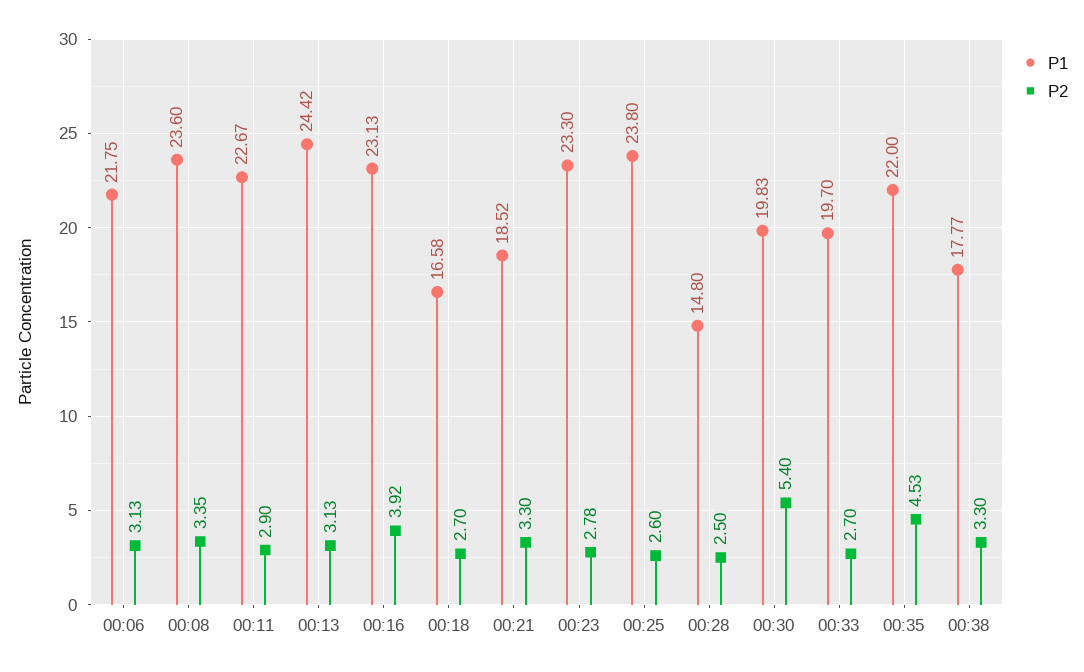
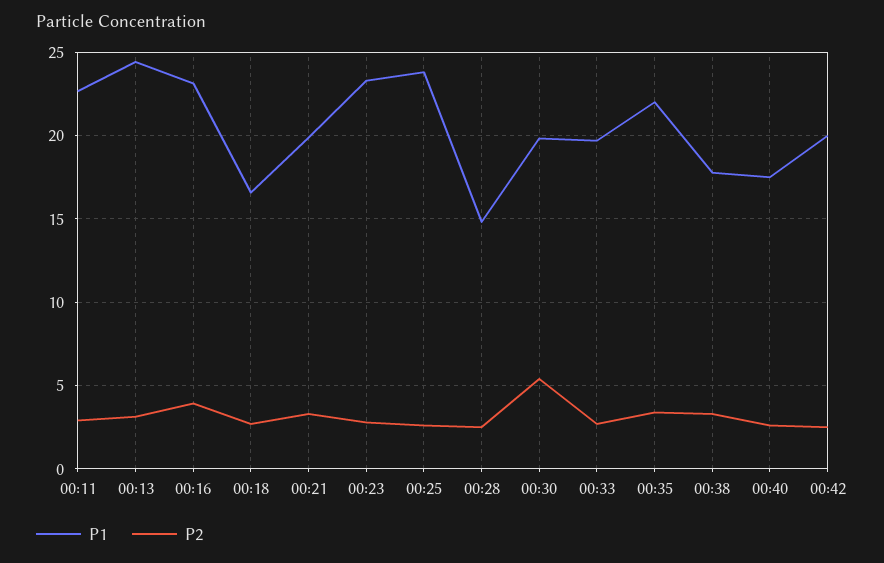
P1, 00:06: 21.75 -> none
P2, 00:06: 3.13 -> none
P1, 00:08: 23.6 -> none
P2, 00:08: 3.35 -> none
P1, 00:21: 18.52 -> 20
P2, 00:35: 4.53 -> 3.5
P1, 00:40: none -> 17.5
P2, 00:40: none -> 2.5
P1, 00:42: none -> 20
P2, 00:42: none -> 2.5

